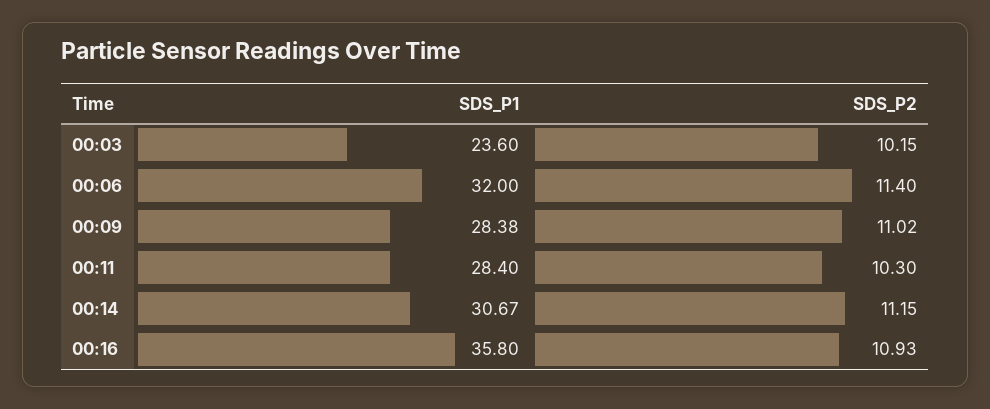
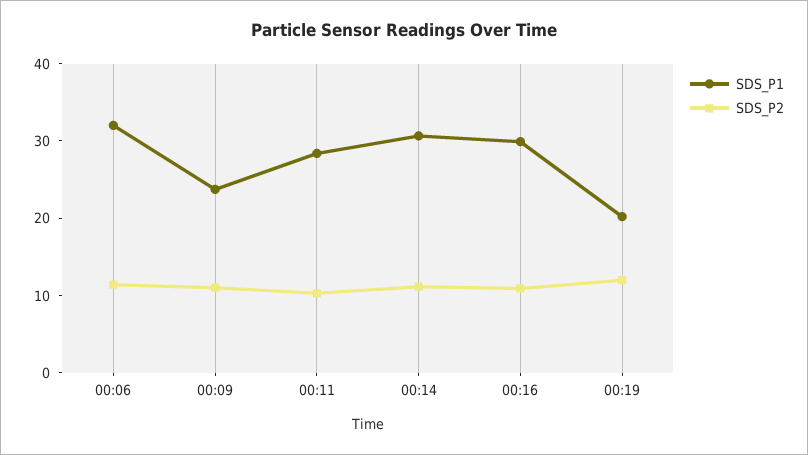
SDS_P1, 00:03: 23.6 -> none
SDS_P2, 00:03: 10.15 -> none
SDS_P1, 00:09: 28.38 -> 24
SDS_P1, 00:16: 35.8 -> 30
SDS_P1, 00:19: none -> 20
SDS_P2, 00:19: none -> 12

